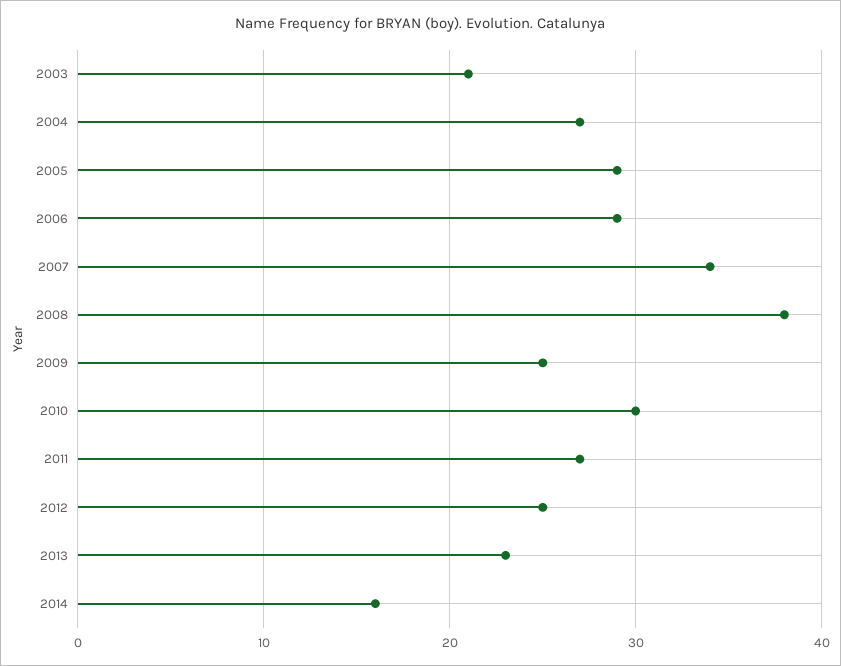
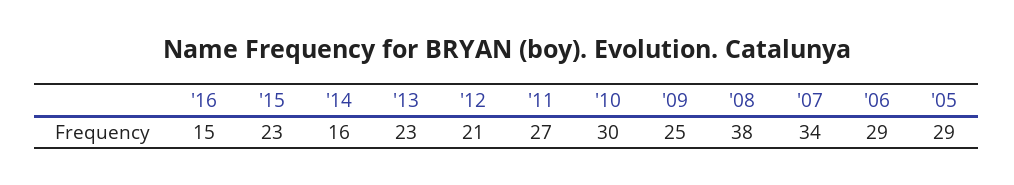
2003: 21 -> none
2004: 27 -> none
2012: 25 -> 21
'16: none -> 15
'15: none -> 23

